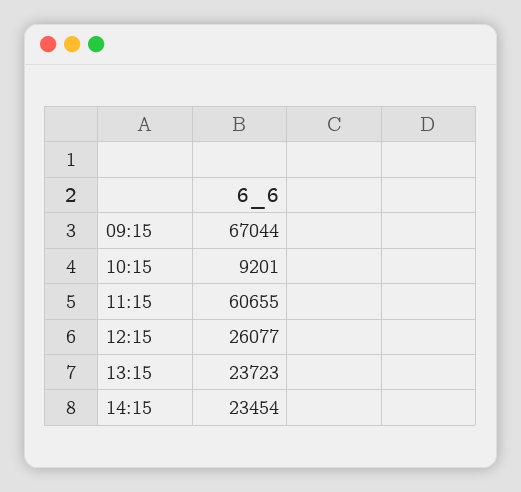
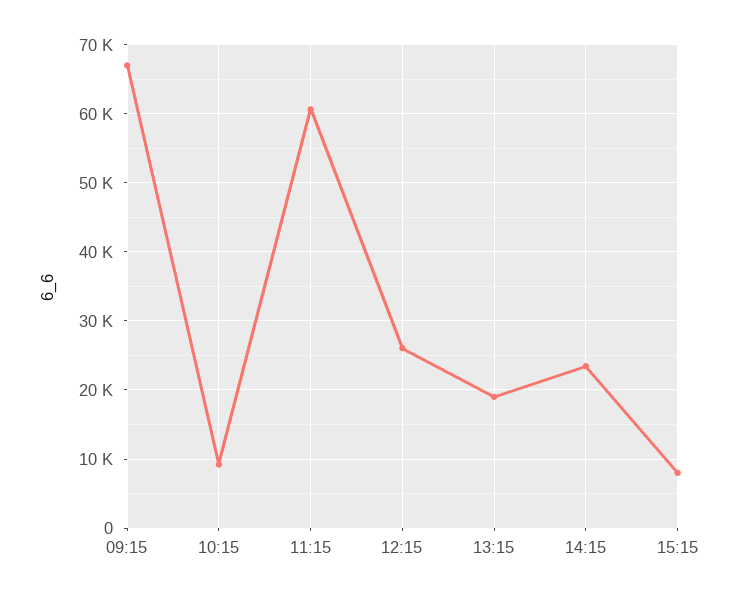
13:15: 23723 -> 19000
15:15: none -> 8000

